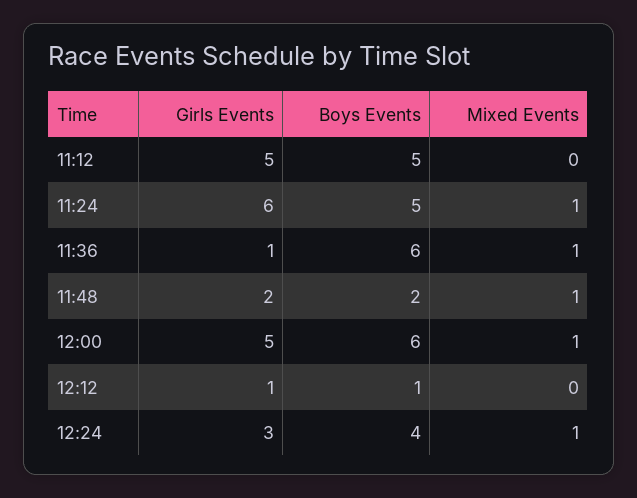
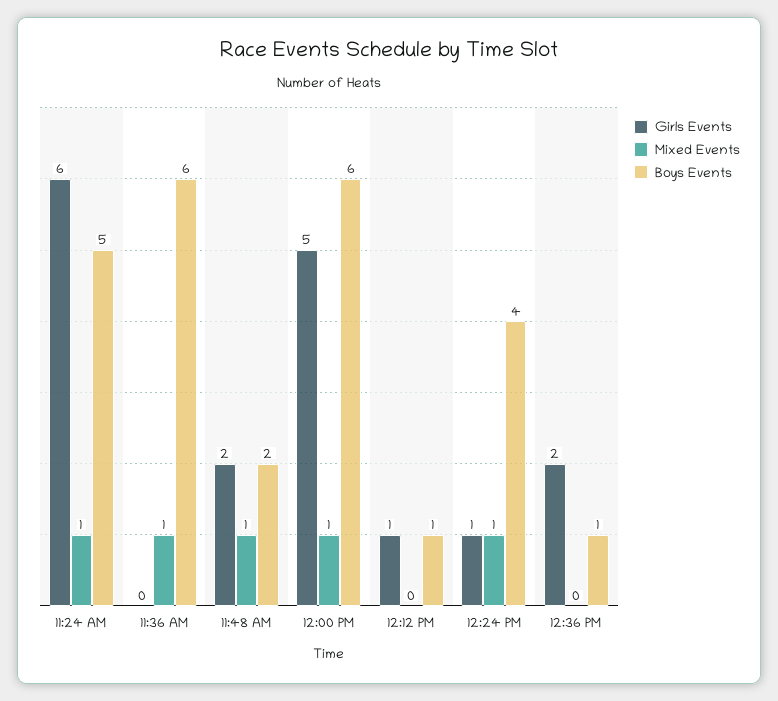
Girls Events, 11:12: 5 -> none
Boys Events, 11:12: 5 -> none
Mixed Events, 11:12: 0 -> none
Girls Events, 11:36: 1 -> 0
Girls Events, 12:24: 3 -> 1
Girls Events, 12:36 PM: none -> 2
Mixed Events, 12:36 PM: none -> 0
Boys Events, 12:36 PM: none -> 1

